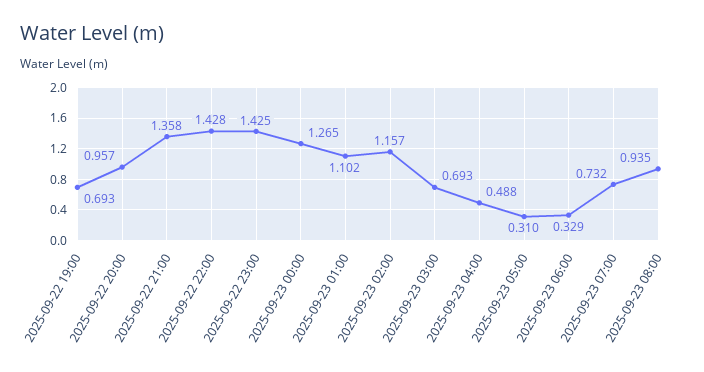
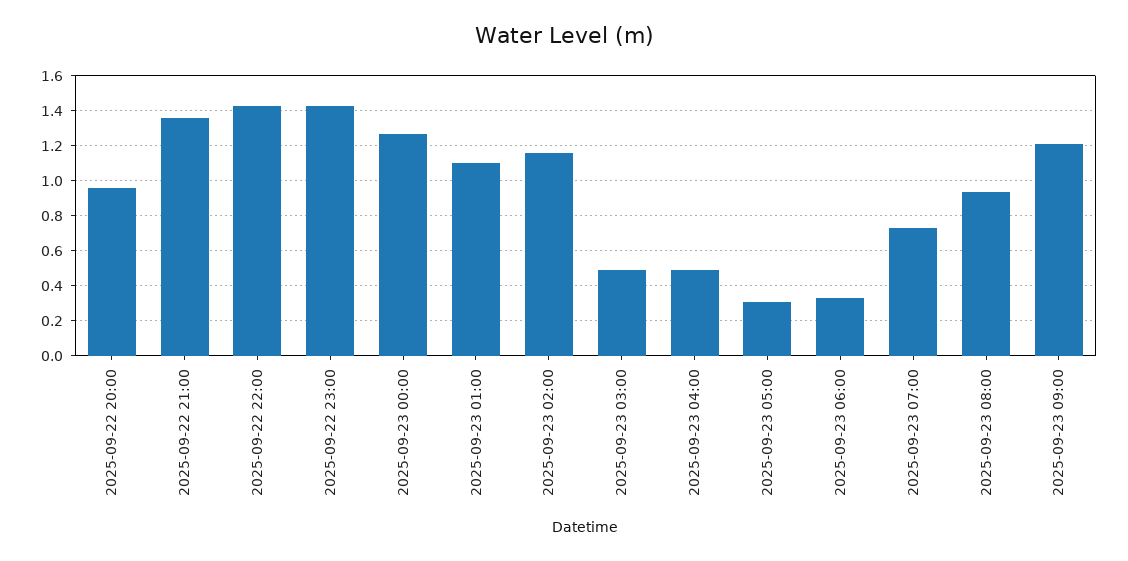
2025-09-22 19:00: 0.693 -> none
2025-09-23 03:00: 0.693 -> 0.5
2025-09-23 09:00: none -> 1.2

